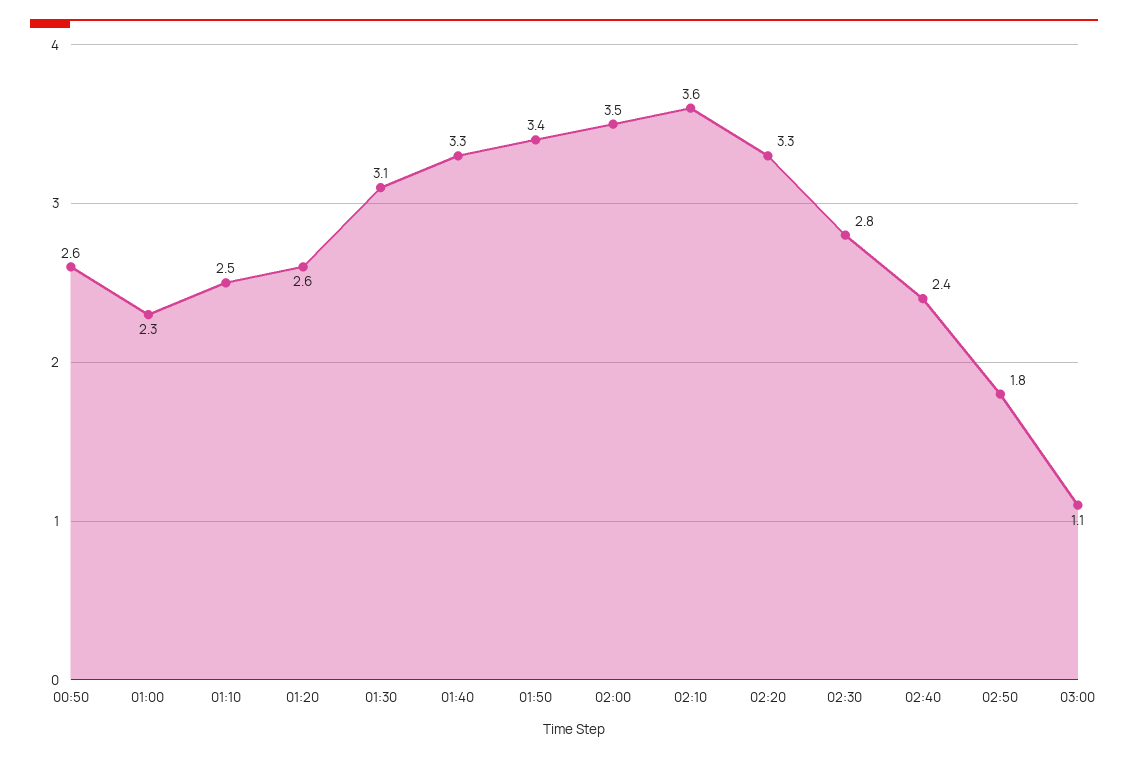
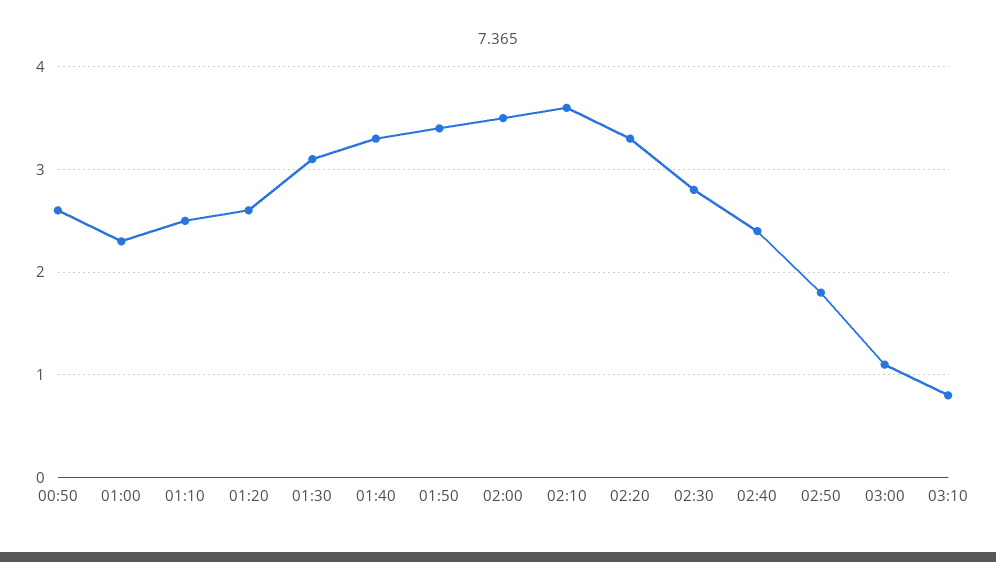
03:10: none -> 0.8

